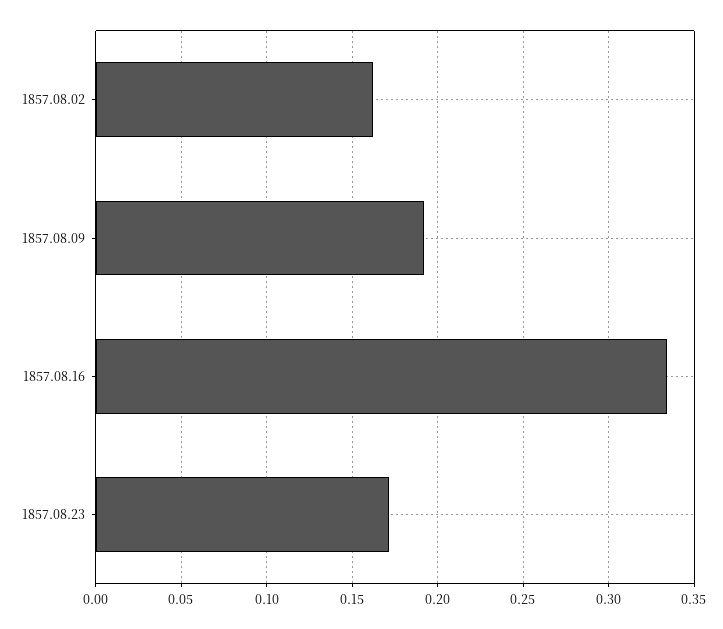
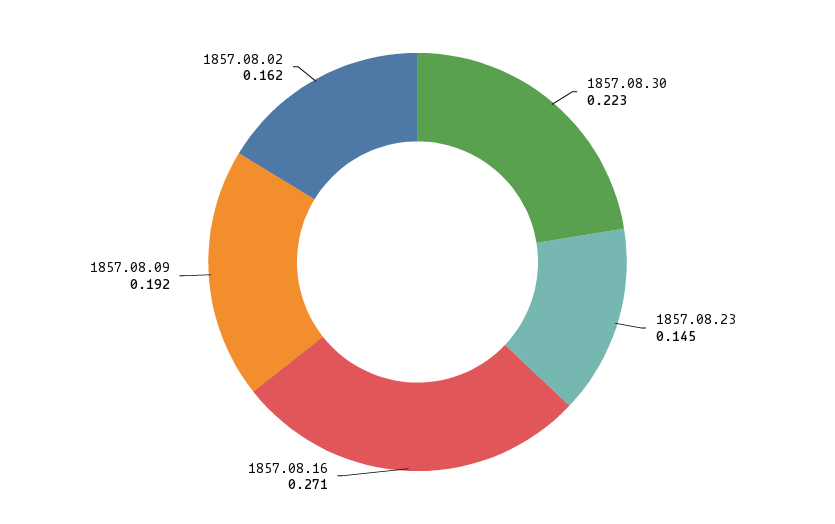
1857.08.16: 0.335 -> 0.271
1857.08.23: 0.17 -> 0.145
1857.08.30: none -> 0.223

